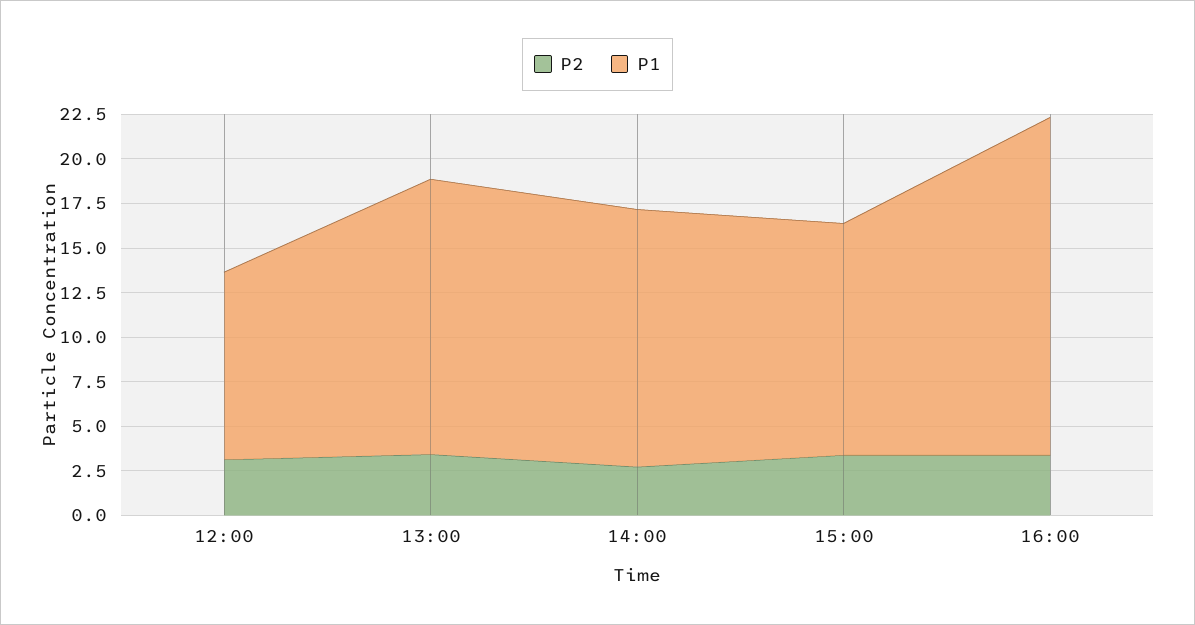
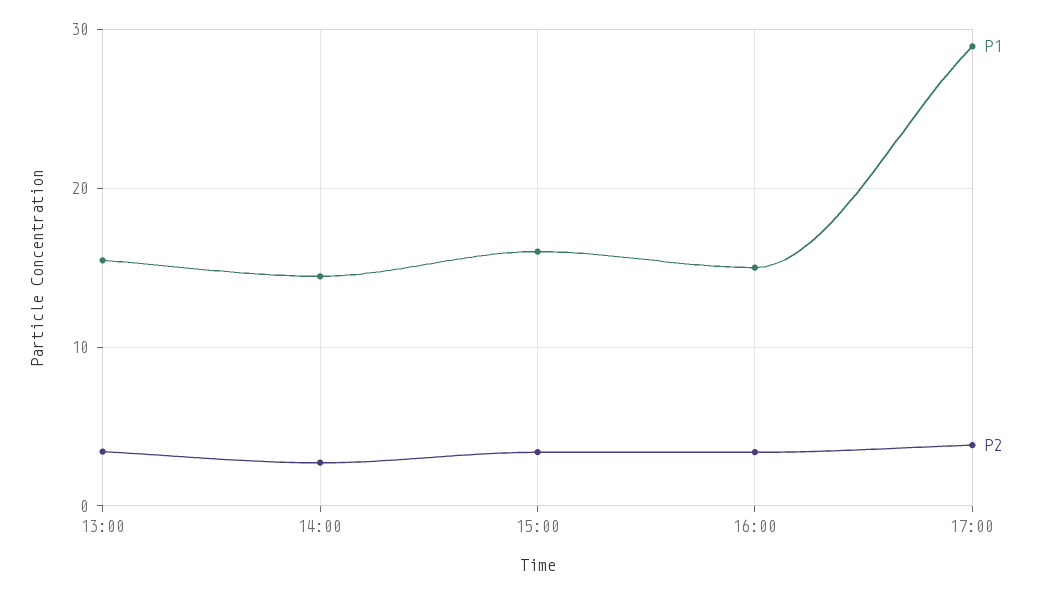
P2, 12:00: 3 -> none
P1, 12:00: 10.5 -> none
P1, 15:00: 13 -> 16
P1, 16:00: 19 -> 15
P1, 17:00: none -> 29
P2, 17:00: none -> 4

